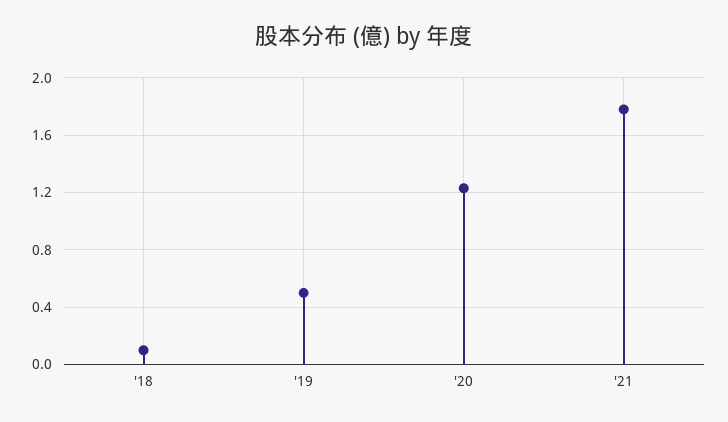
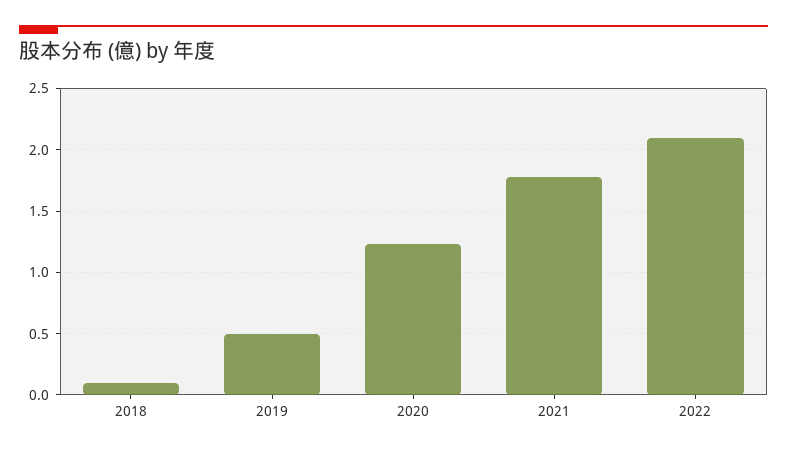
2022: none -> 2.1

